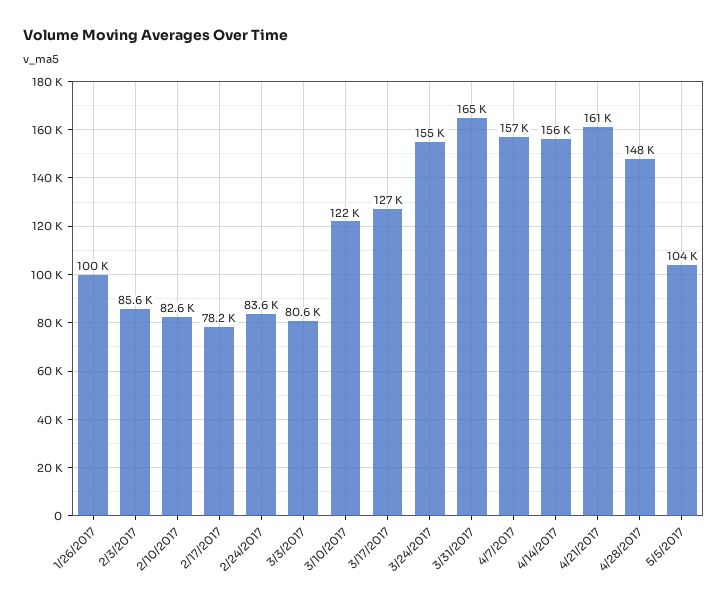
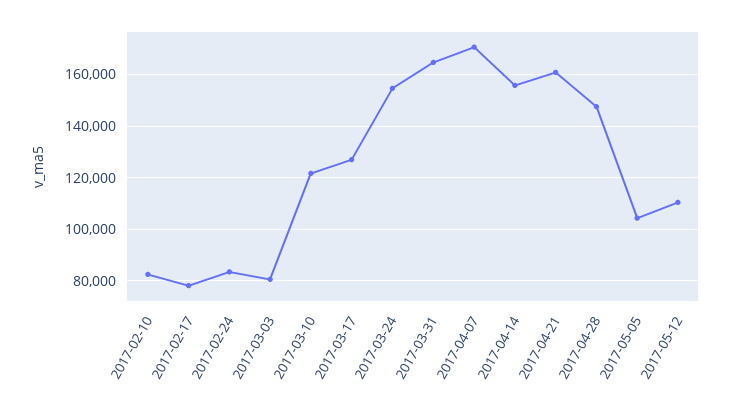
1/26/2017: 100000 -> none
2/3/2017: 85600 -> none
4/7/2017: 157000 -> 170000
2017-05-12: none -> 110000

